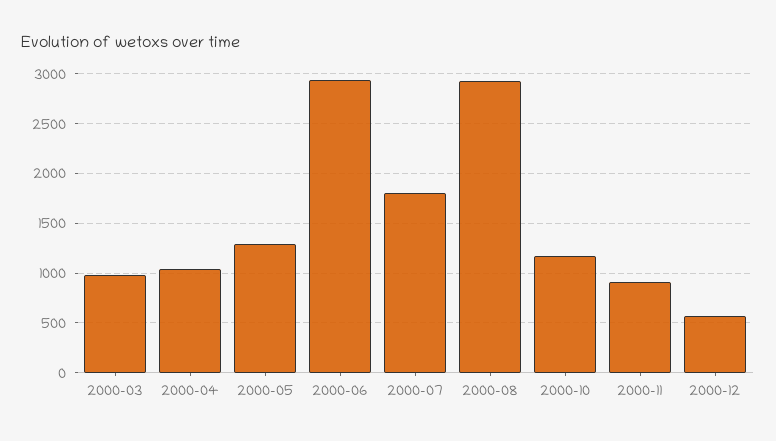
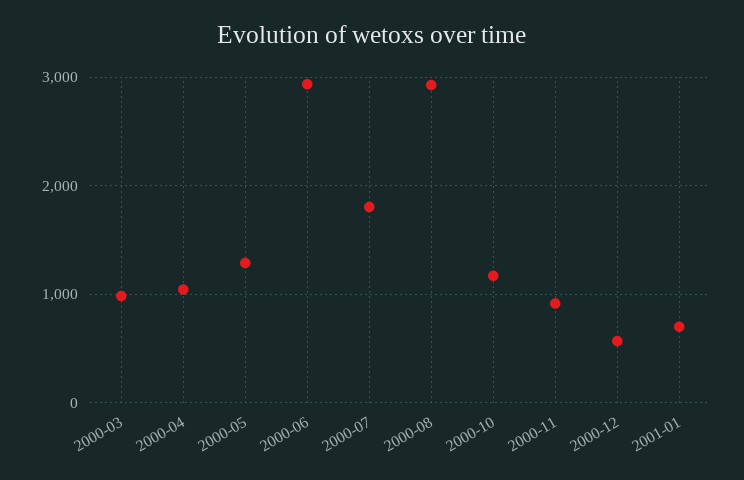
2001-01: none -> 700

